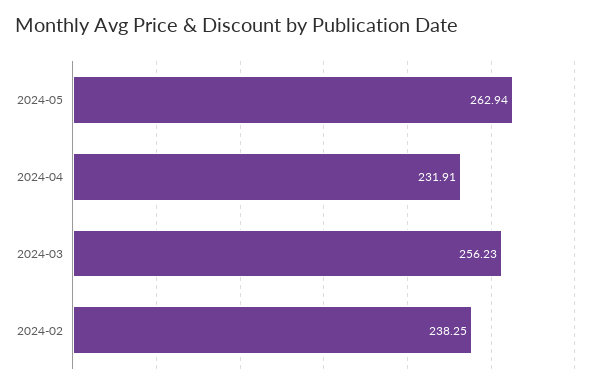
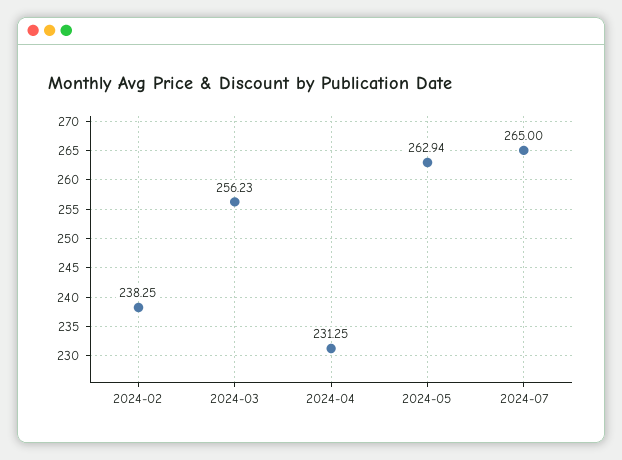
2024-04: 231.91 -> 231.25
2024-07: none -> 265

